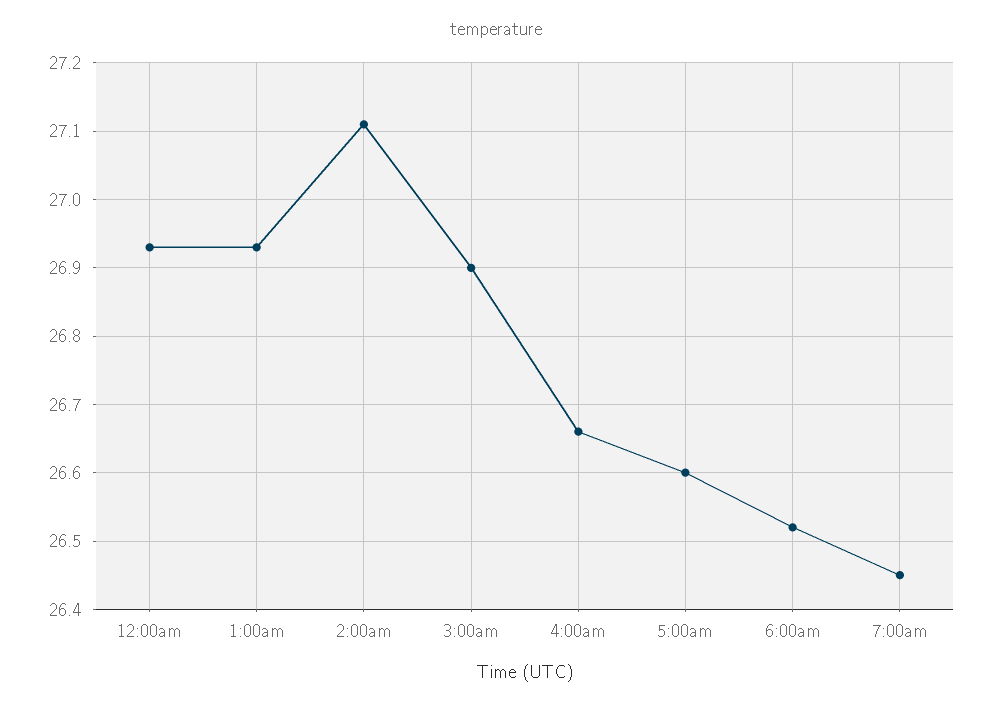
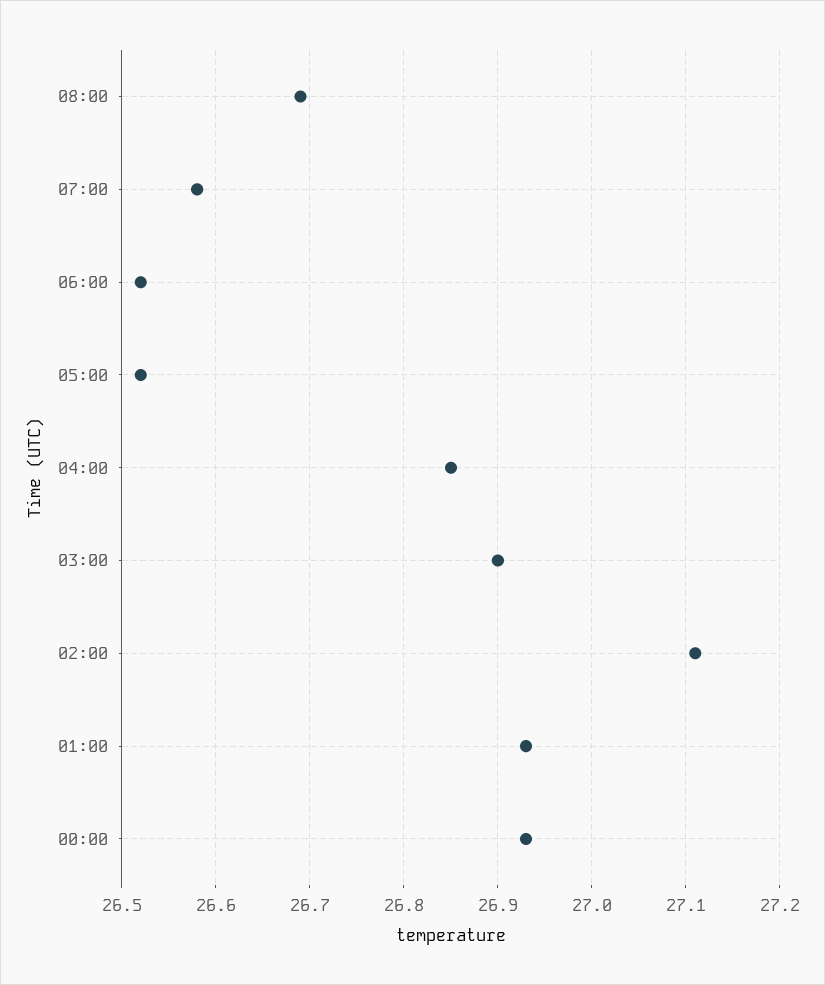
4:00am: 26.66 -> 26.85
5:00am: 26.6 -> 26.52
7:00am: 26.45 -> 26.58
08:00: none -> 26.69

